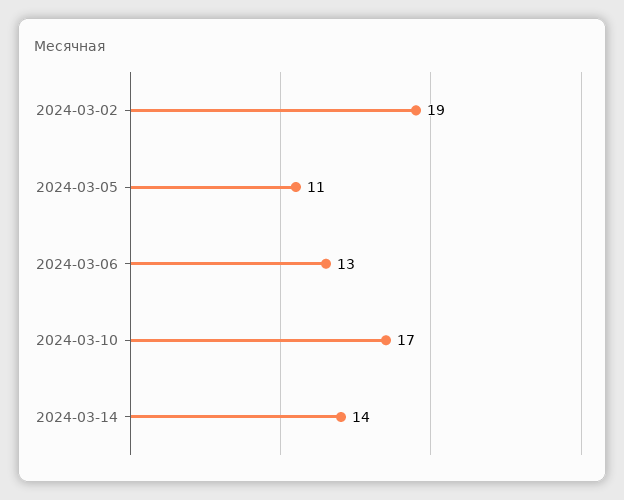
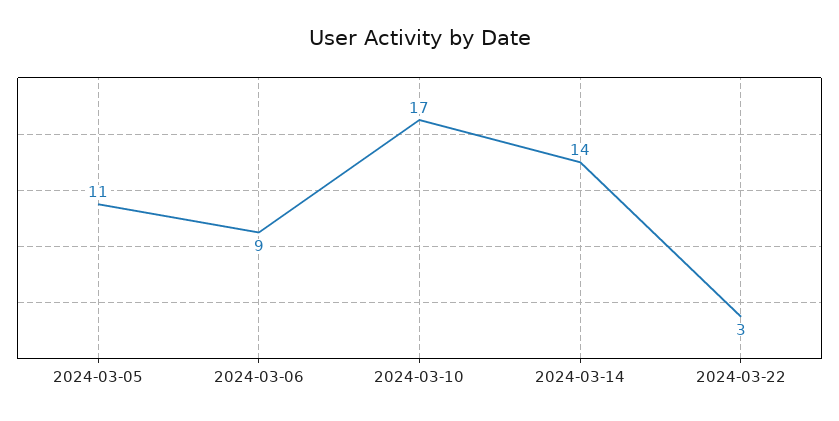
2024-03-02: 19 -> none
2024-03-06: 13 -> 9
2024-03-22: none -> 3

